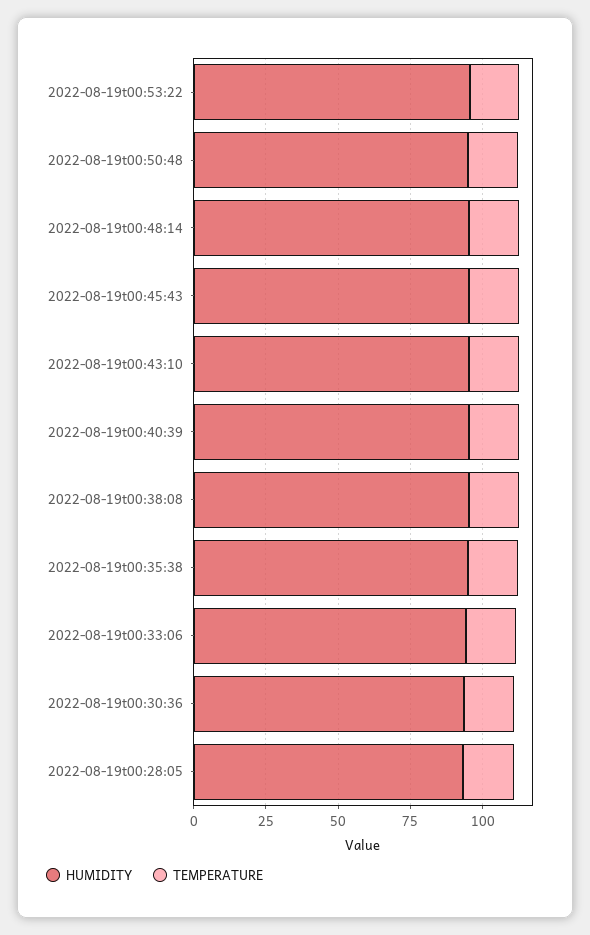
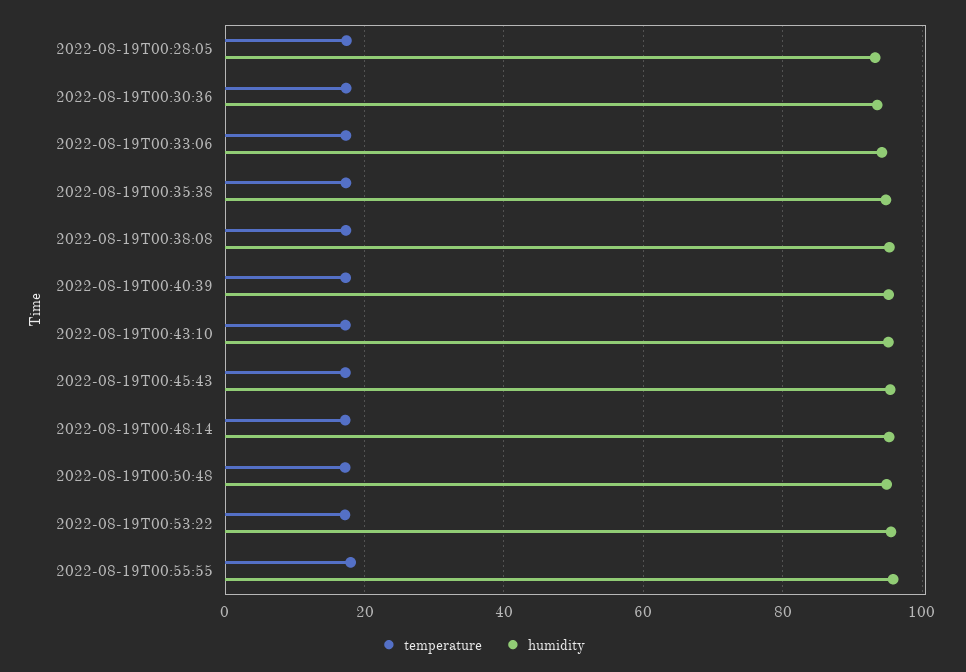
TEMPERATURE, 2022-08-19T00:55:55: none -> 18
HUMIDITY, 2022-08-19T00:55:55: none -> 96

